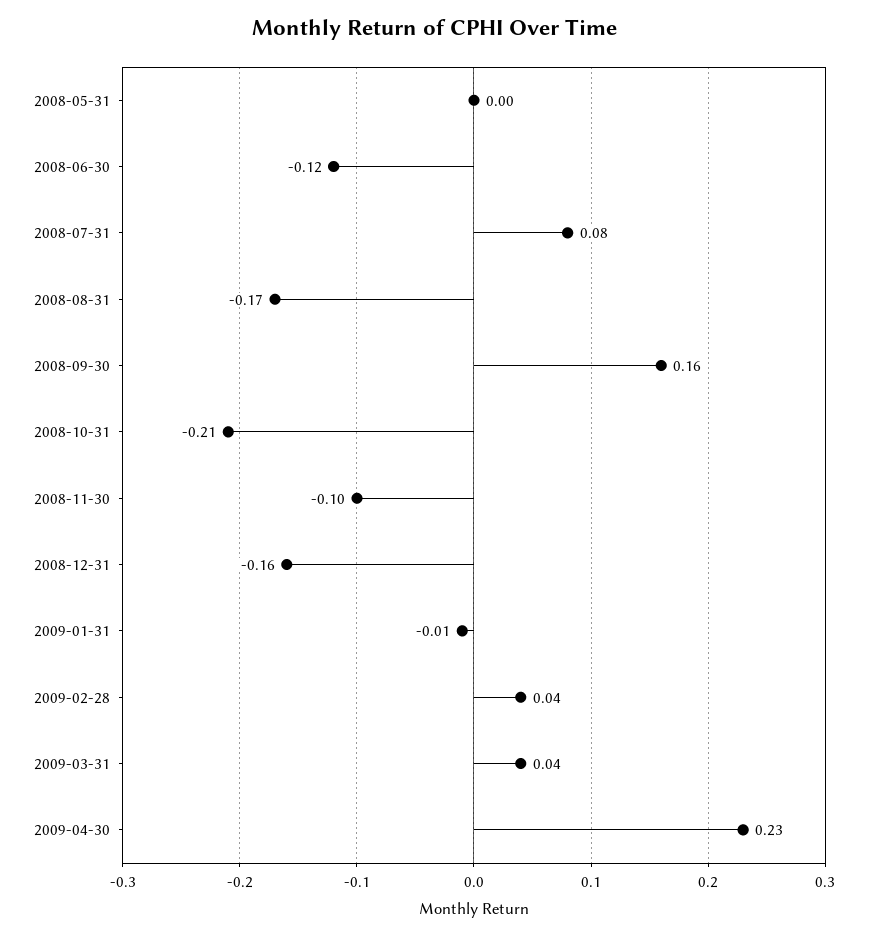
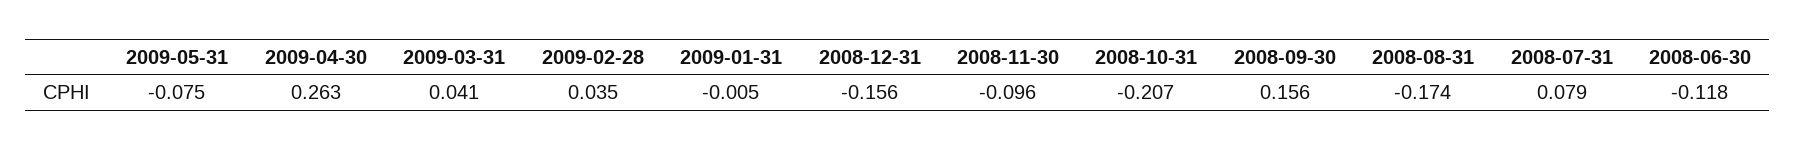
2008-05-31: 0 -> none
2009-04-30: 0.23 -> 0.263
2009-05-31: none -> -0.075

